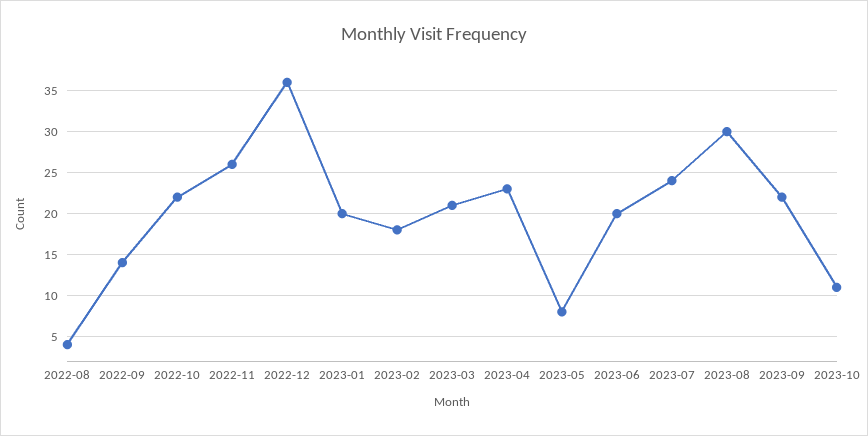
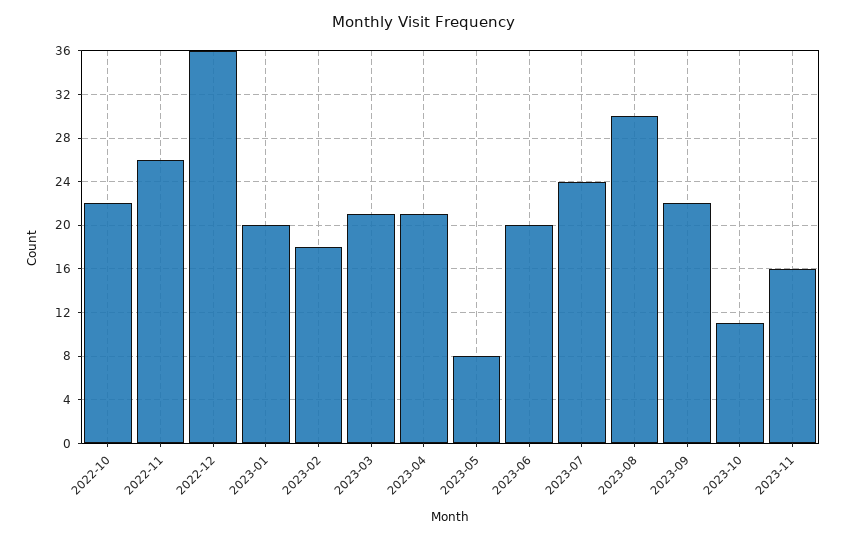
2022-08: 4 -> none
2022-09: 14 -> none
2023-04: 23 -> 21
2023-11: none -> 16

